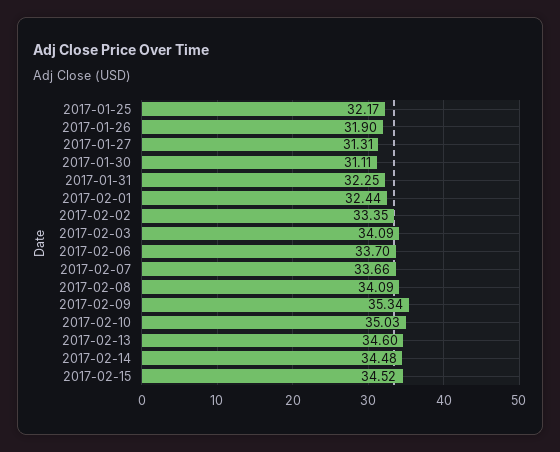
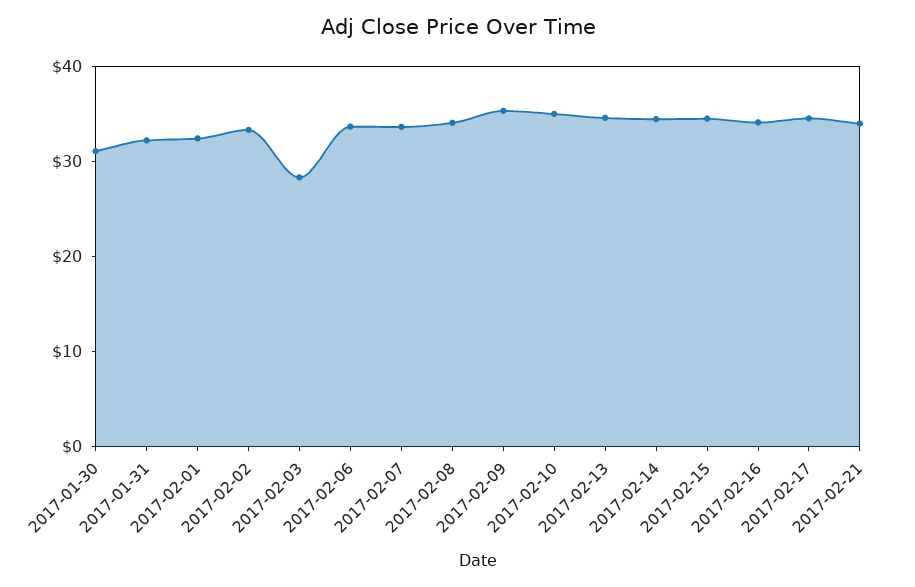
2017-01-25: 32.17 -> none
2017-01-26: 31.9 -> none
2017-01-27: 31.31 -> none
2017-02-03: 34.09 -> 28
2017-02-16: none -> 34
2017-02-17: none -> 34
2017-02-21: none -> 34

